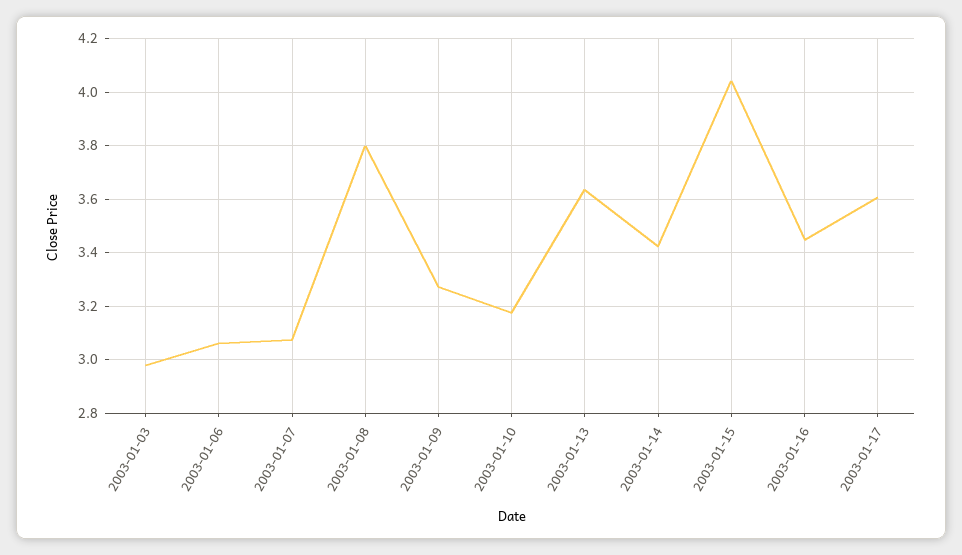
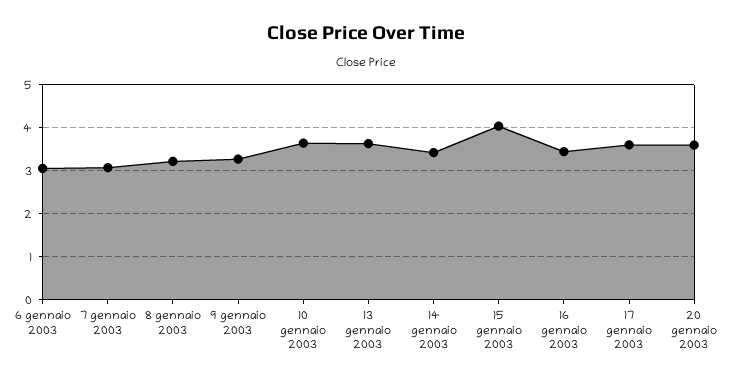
2003-01-03: 2.975 -> none
2003-01-08: 3.8 -> 3.2
2003-01-10: 3.175 -> 3.6
20 gennaio 2003: none -> 3.6

